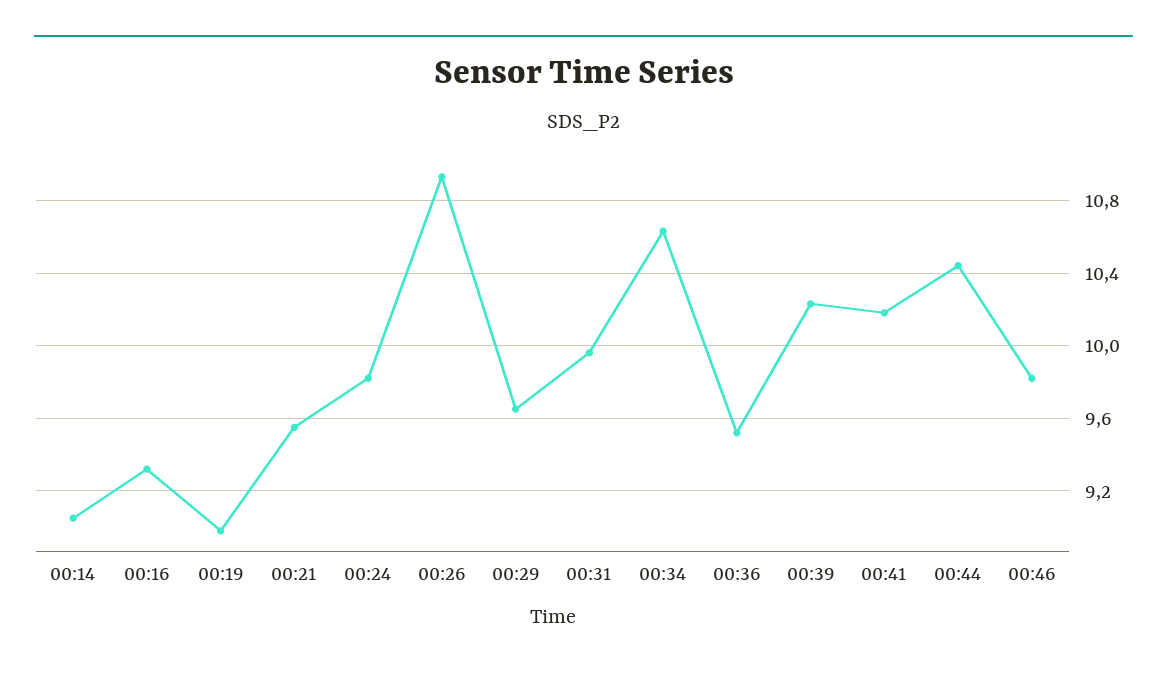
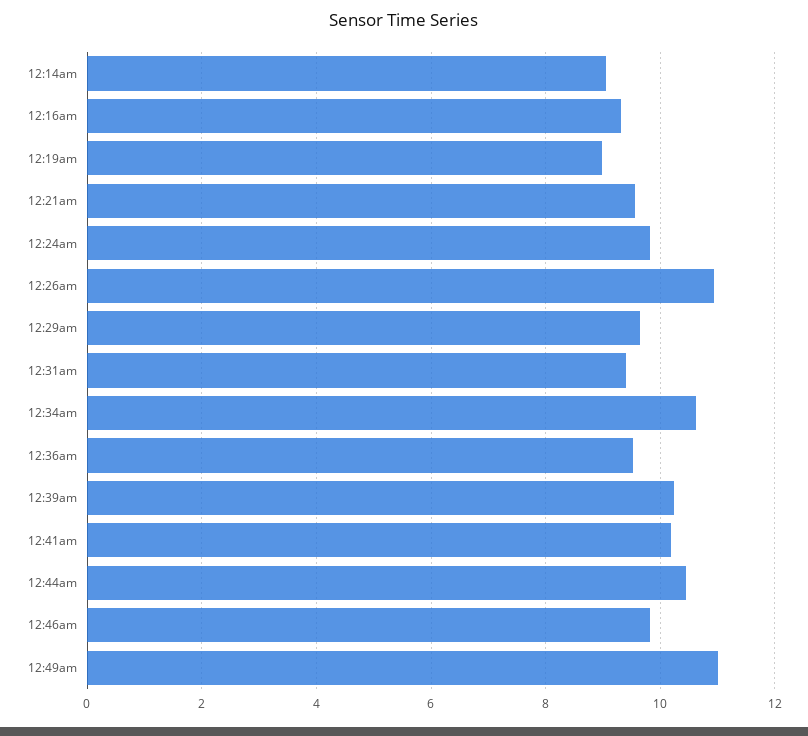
00:31: 9.95 -> 9.4
12:49am: none -> 11

